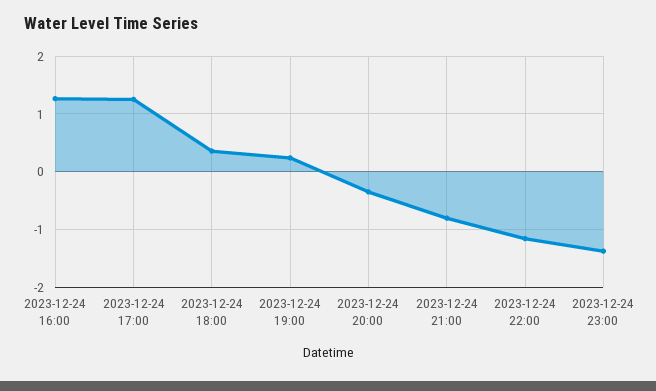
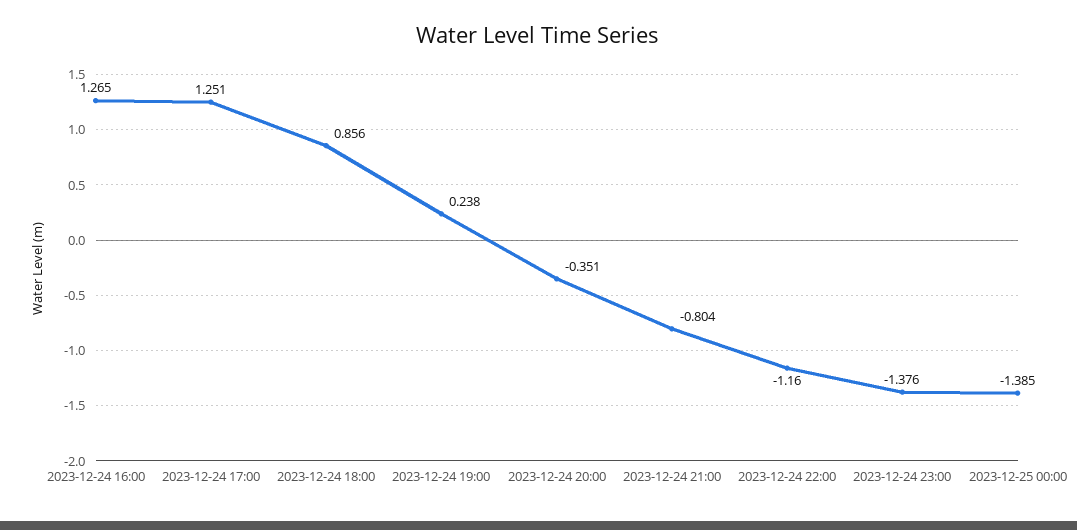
2023-12-24 18:00: 0.4 -> 0.856
2023-12-25 00:00: none -> -1.385

